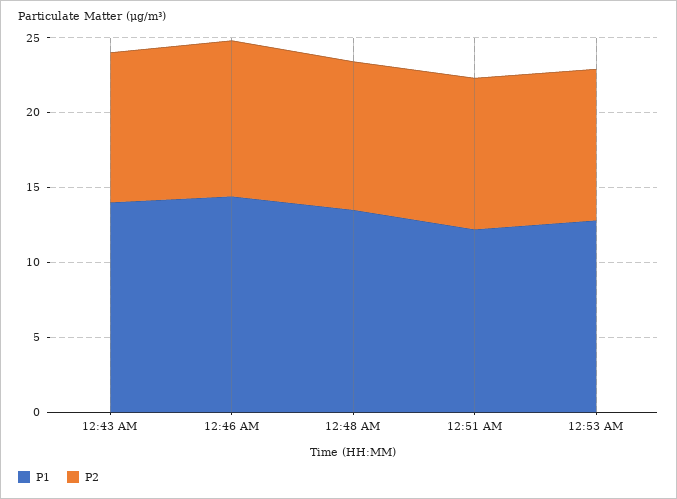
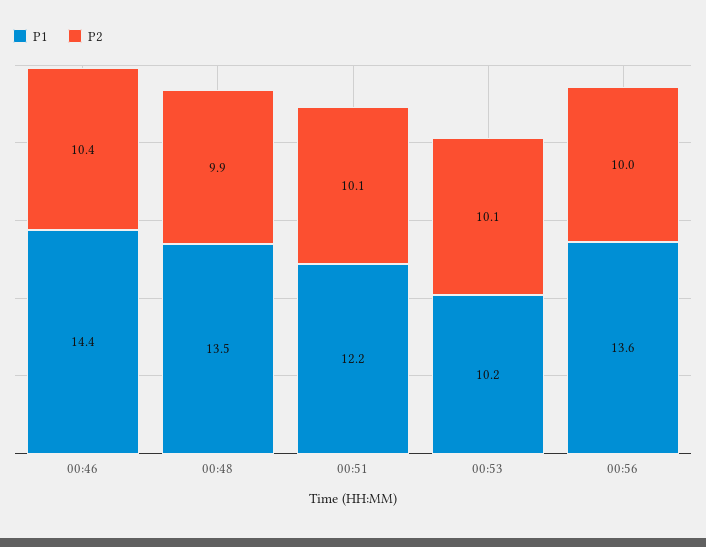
P1, 12:43 AM: 14 -> none
P2, 12:43 AM: 10 -> none
P1, 12:53 AM: 13 -> 10.2
P1, 00:56: none -> 13.6
P2, 00:56: none -> 10

